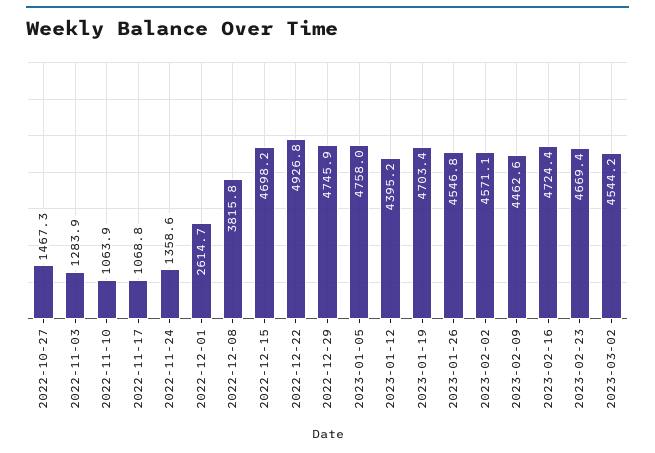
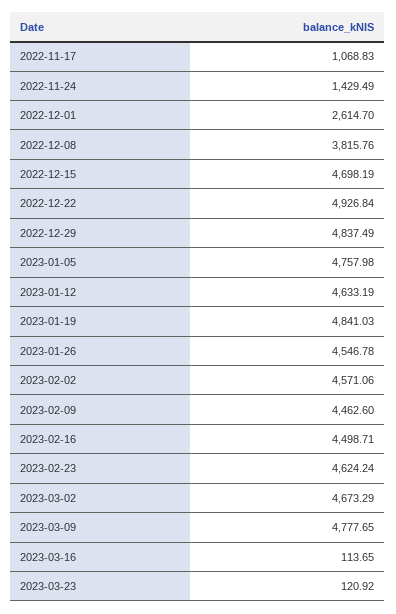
2022-10-27: 1467.3 -> none
2022-11-03: 1283.9 -> none
2022-11-10: 1063.9 -> none
2022-11-24: 1358.6 -> 1429.49
2022-12-29: 4745.9 -> 4837.49
2023-01-12: 4395.2 -> 4633.19
2023-01-19: 4703.4 -> 4841.03
2023-02-16: 4724.4 -> 4498.71
2023-02-23: 4669.4 -> 4624.24
2023-03-02: 4544.2 -> 4673.29
2023-03-09: none -> 4777.65
2023-03-16: none -> 113.65
2023-03-23: none -> 120.92

